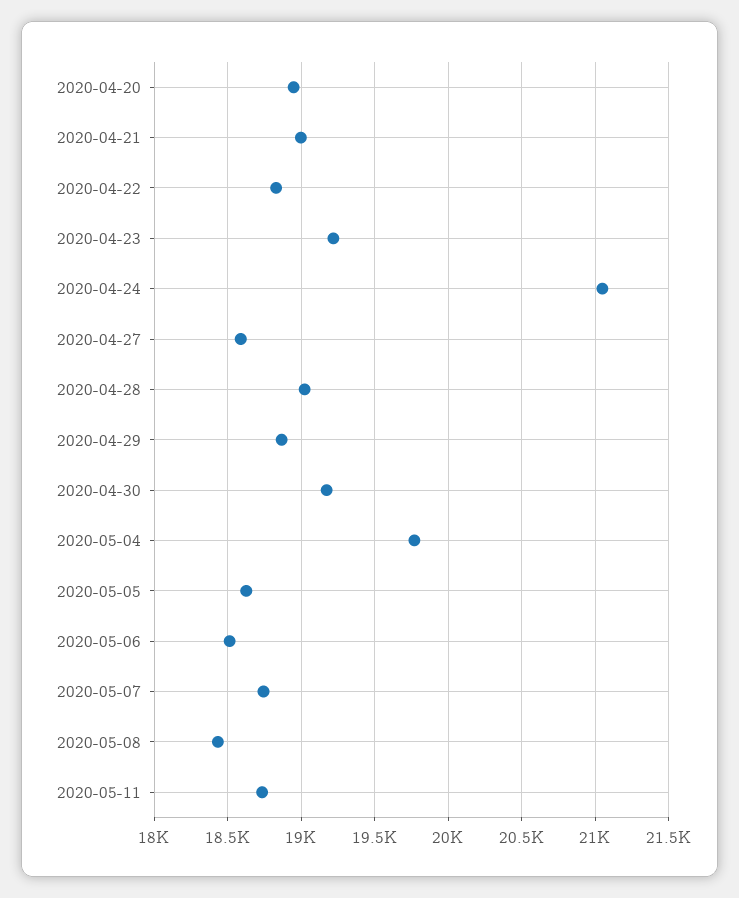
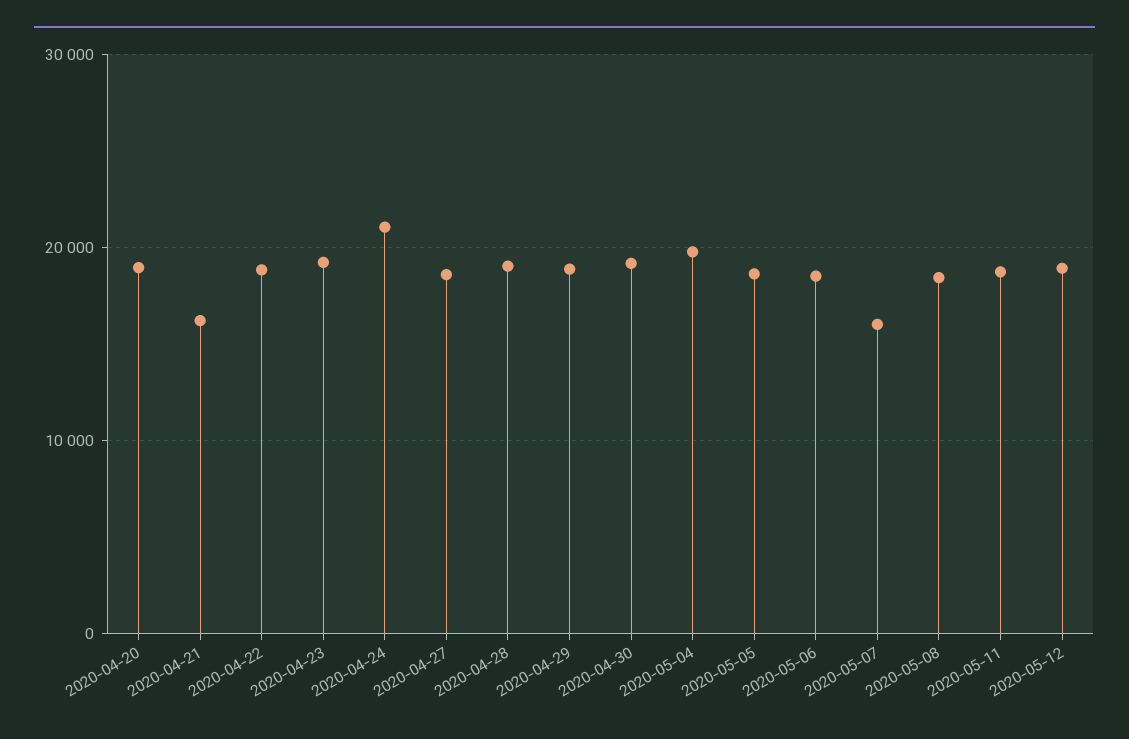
2020-04-21: 19000 -> 16000
2020-05-07: 18750 -> 16000
2020-05-12: none -> 19000

